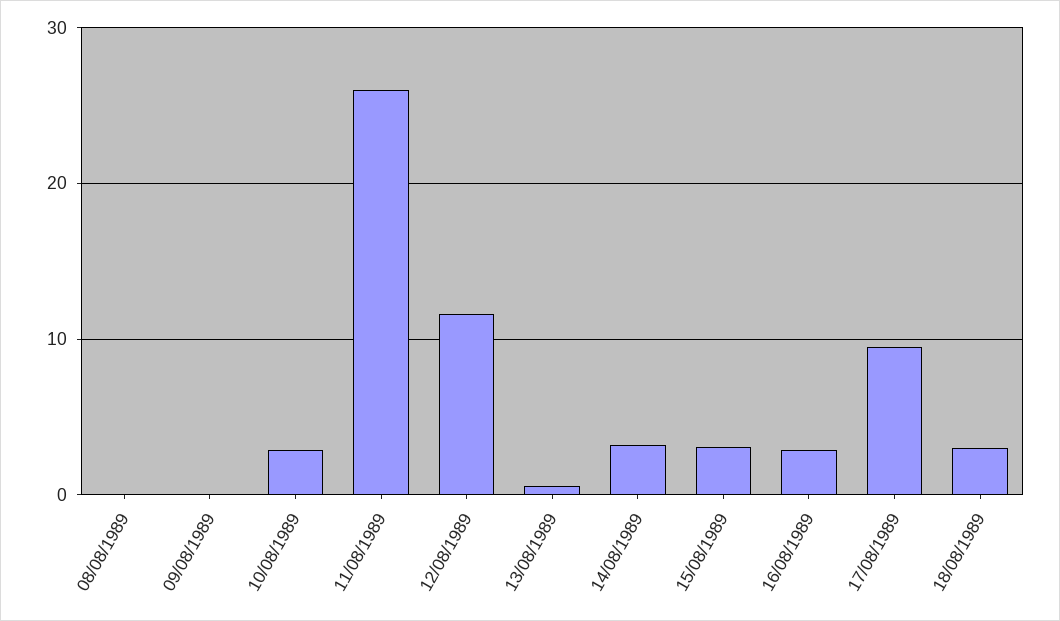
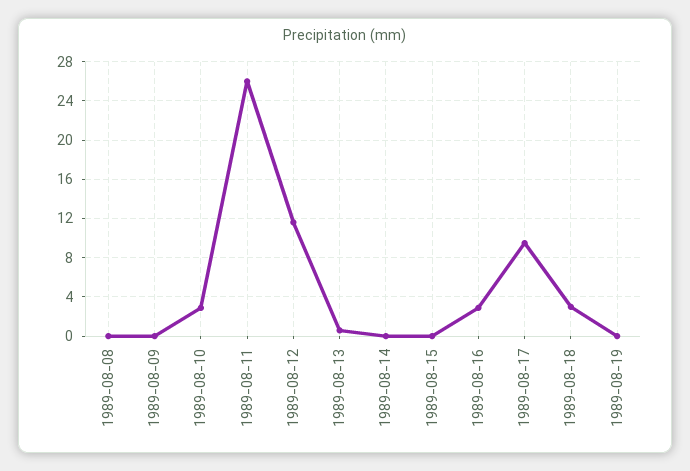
14/08/1989: 3 -> 0
15/08/1989: 3 -> 0
1989-08-19: none -> 0

